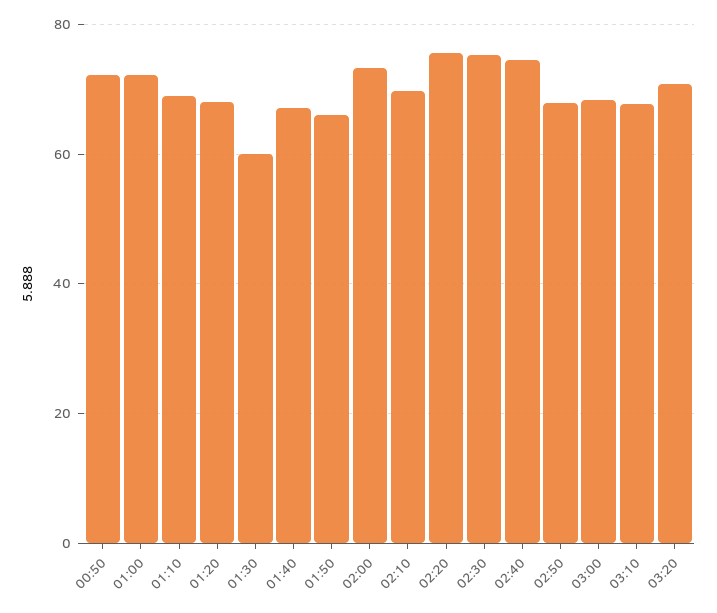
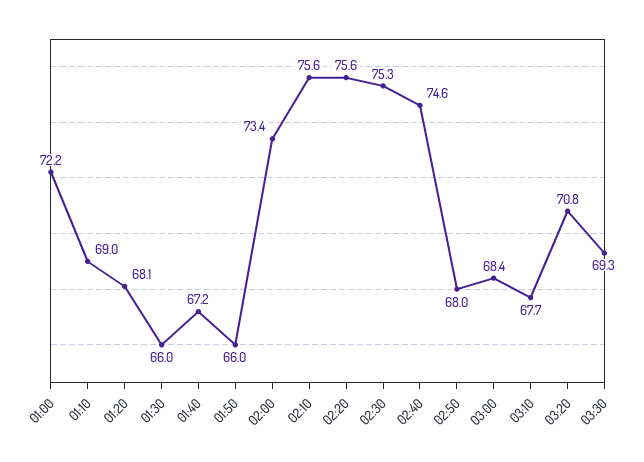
00:50: 72 -> none
01:30: 60 -> 66
02:10: 70 -> 75.6
03:30: none -> 69.3

